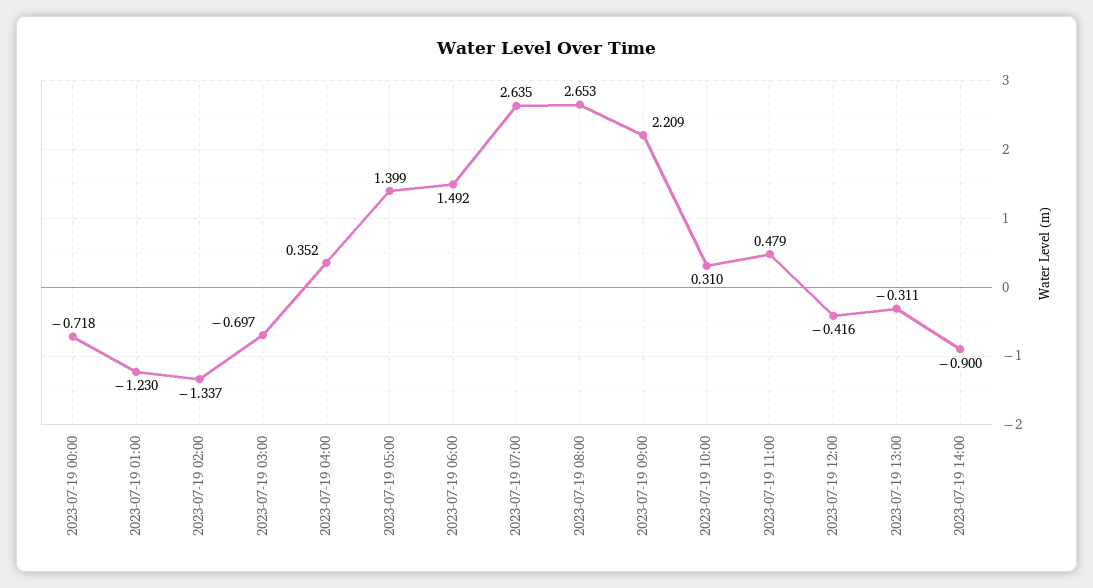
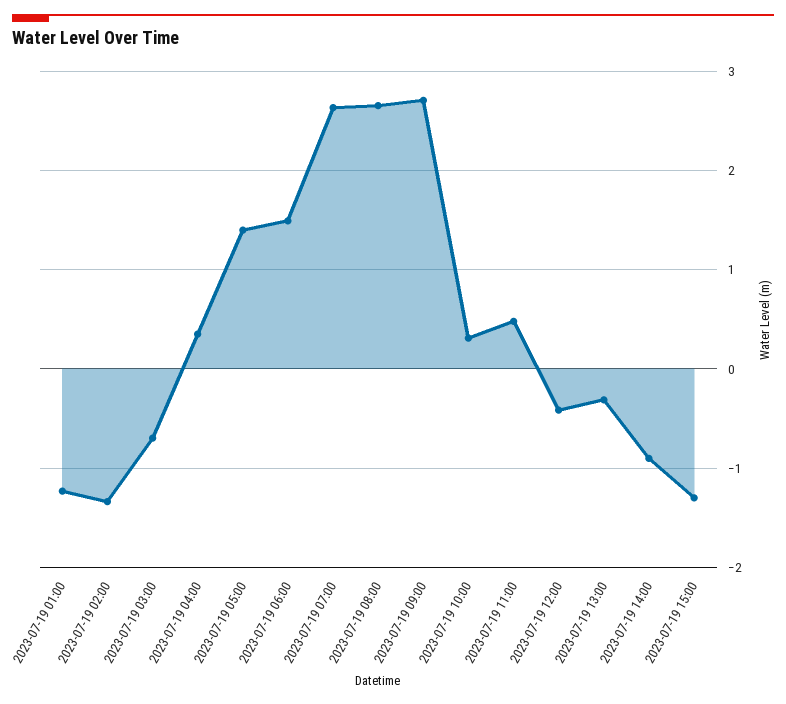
2023-07-19 00:00: -0.718 -> none
2023-07-19 09:00: 2.209 -> 2.7
2023-07-19 15:00: none -> -1.3

